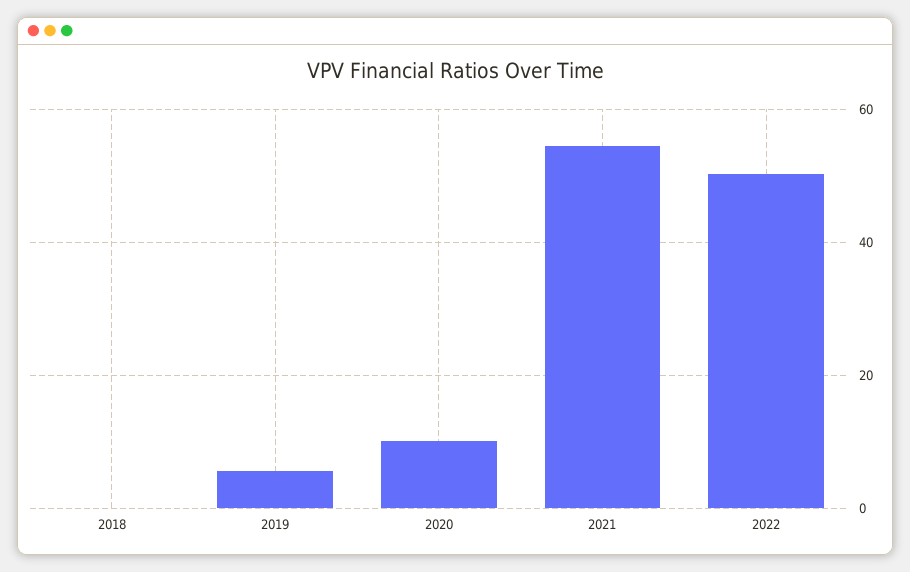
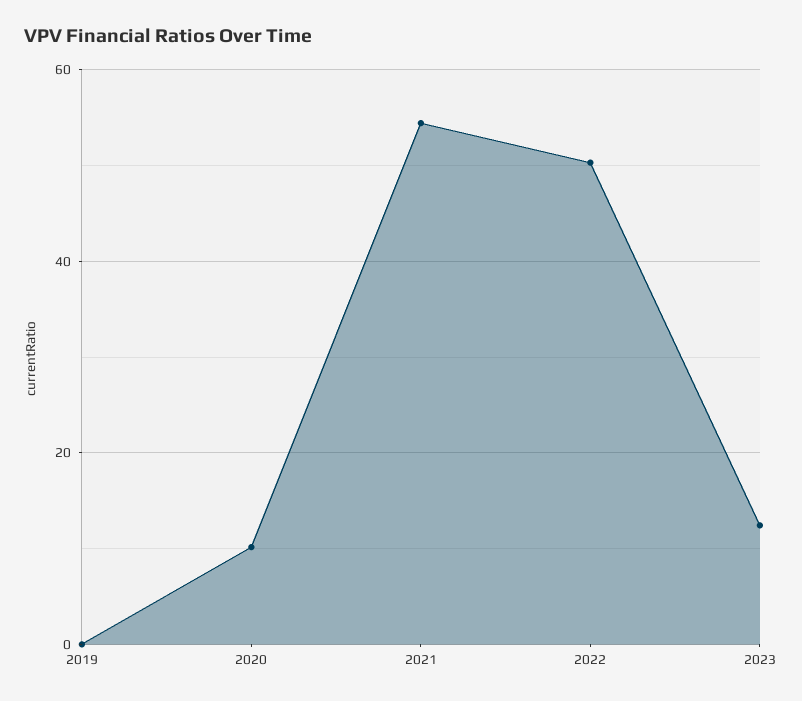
2018: 0 -> none
2019: 6 -> 0
2023: none -> 12

